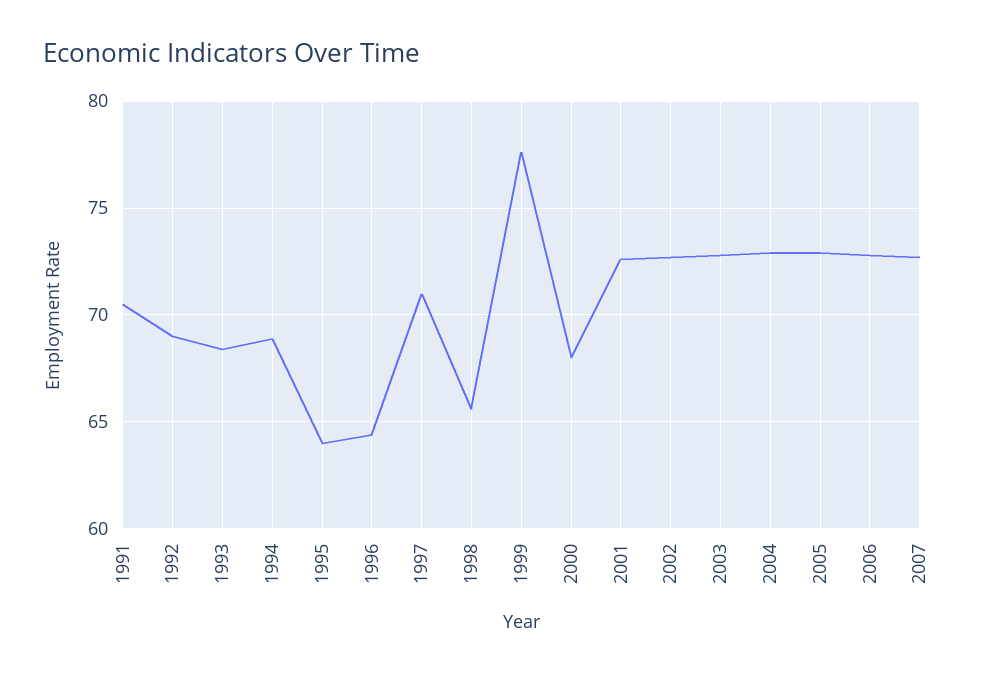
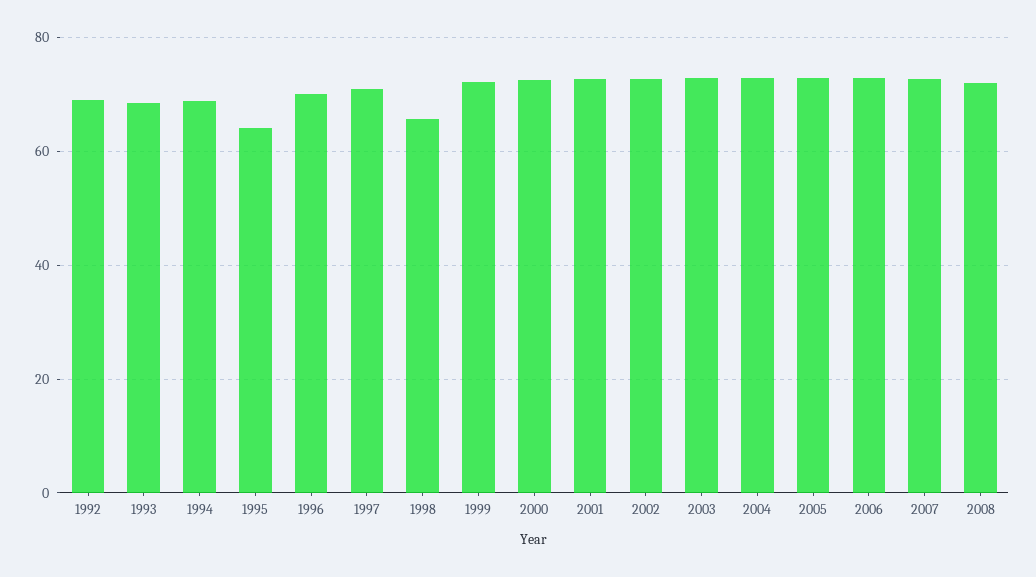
1991: 70.5 -> none
1996: 64.5 -> 70
1999: 77.5 -> 72
2000: 68 -> 72
2008: none -> 72

